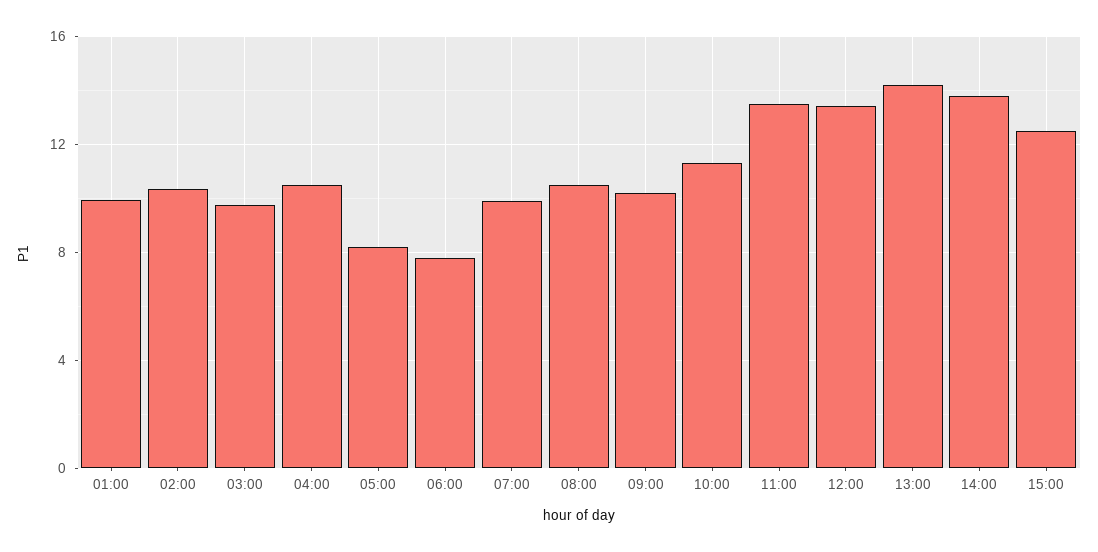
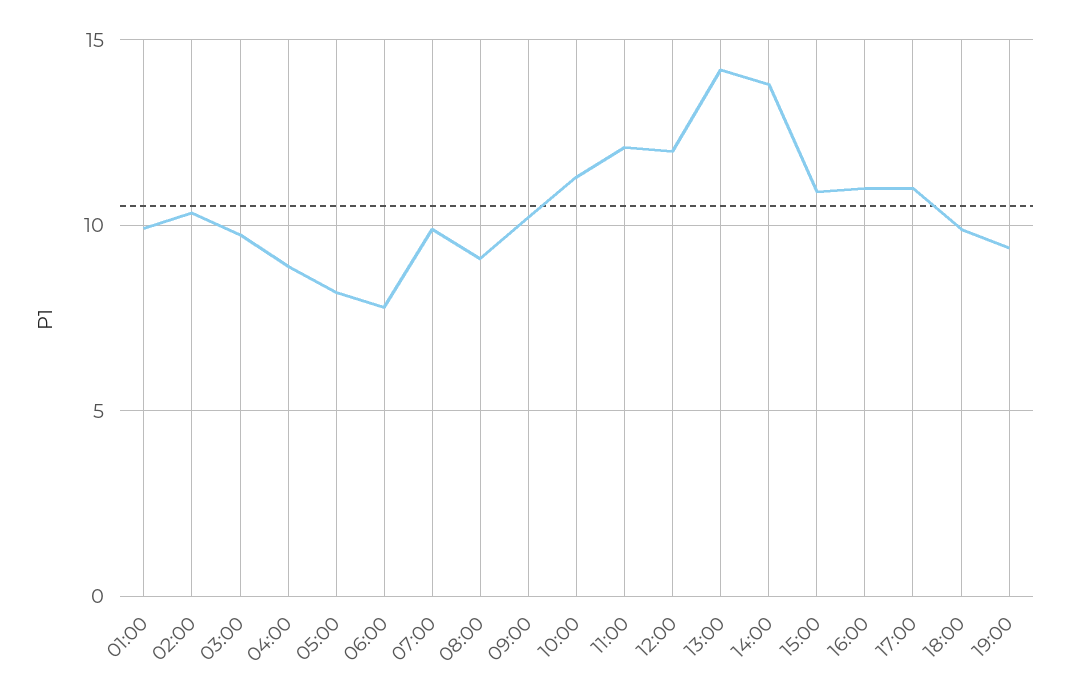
04:00: 10.5 -> 9
08:00: 10.5 -> 9
11:00: 13.5 -> 12
12:00: 13.5 -> 12
15:00: 12.5 -> 11
16:00: none -> 11
17:00: none -> 11
18:00: none -> 10
19:00: none -> 9.5

